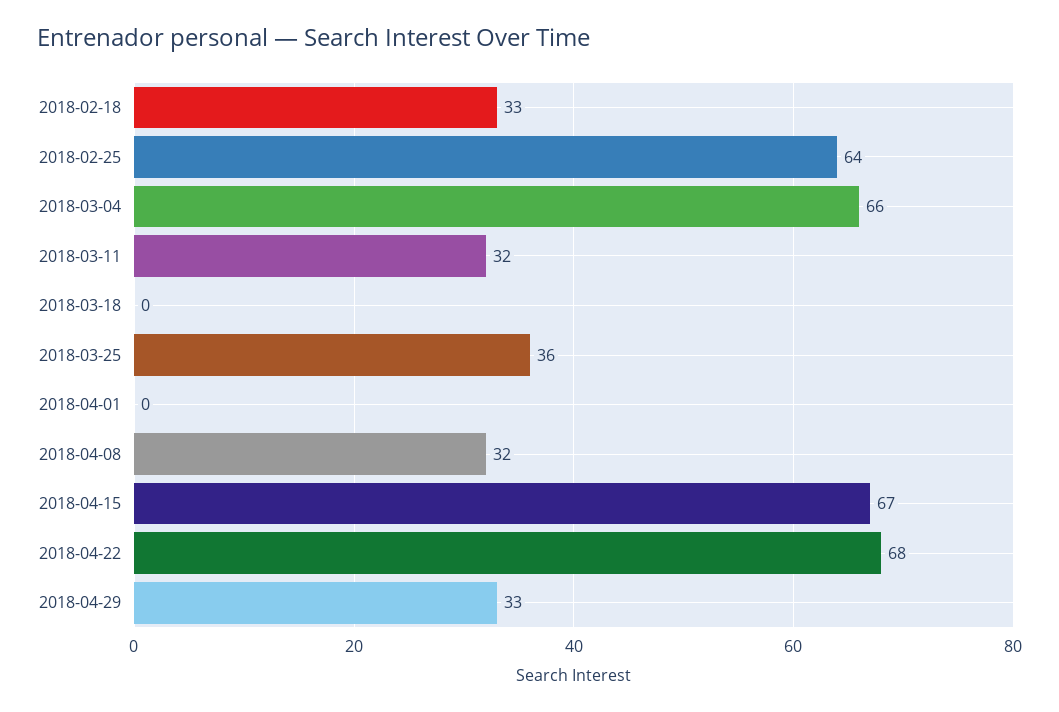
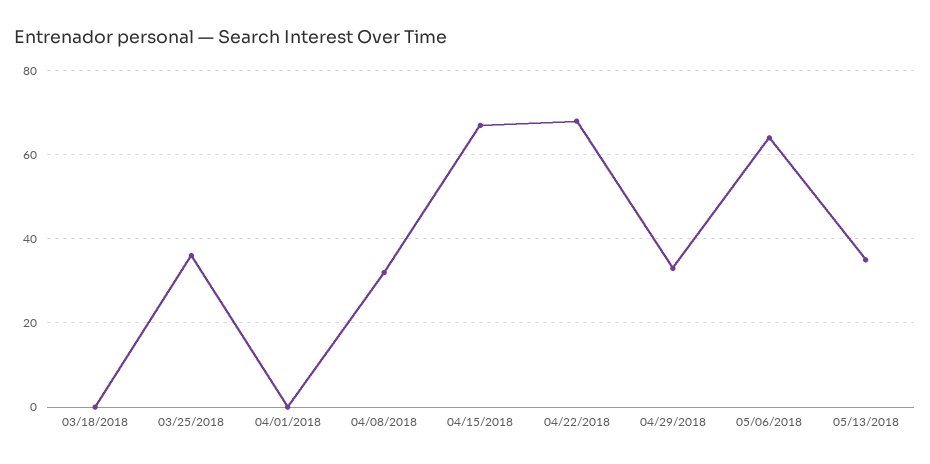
2018-02-18: 33 -> none
2018-02-25: 64 -> none
2018-03-04: 66 -> none
2018-03-11: 32 -> none
05/06/2018: none -> 65
05/13/2018: none -> 35

